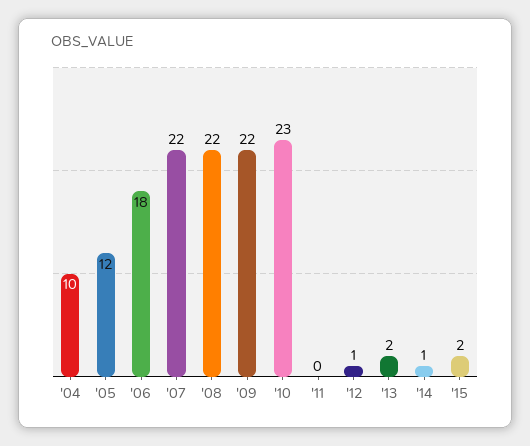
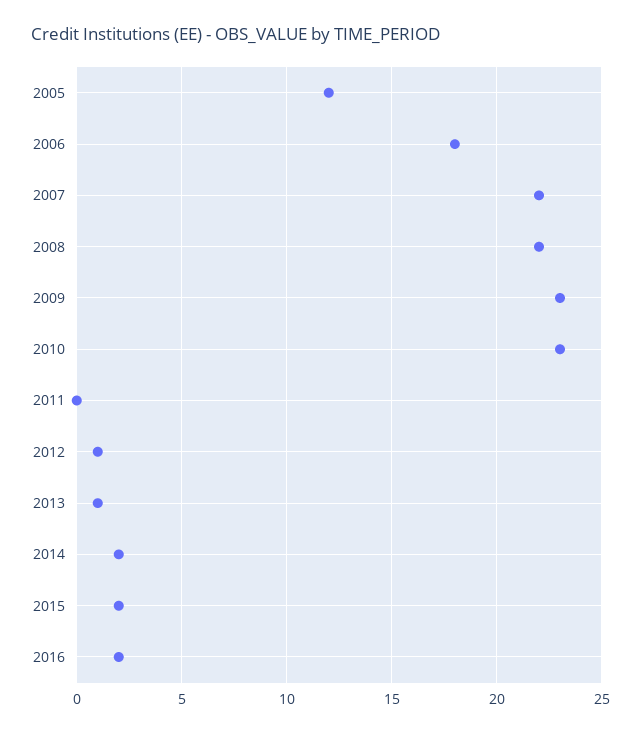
'04: 10 -> none
'09: 22 -> 23
'13: 2 -> 1
'14: 1 -> 2
2016: none -> 2

